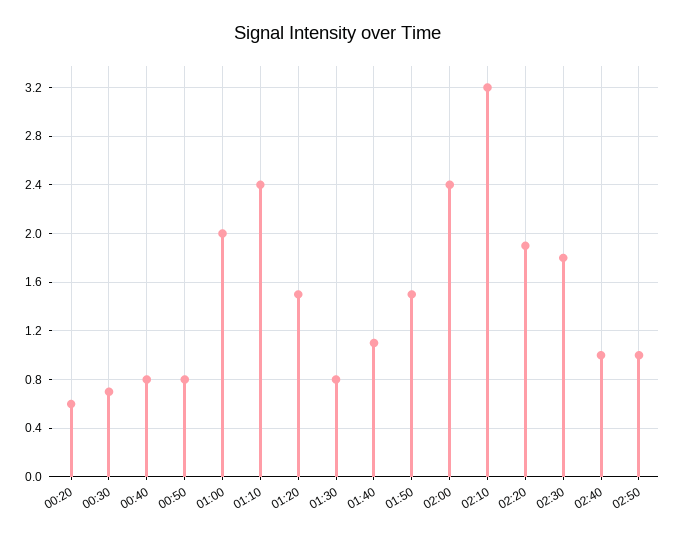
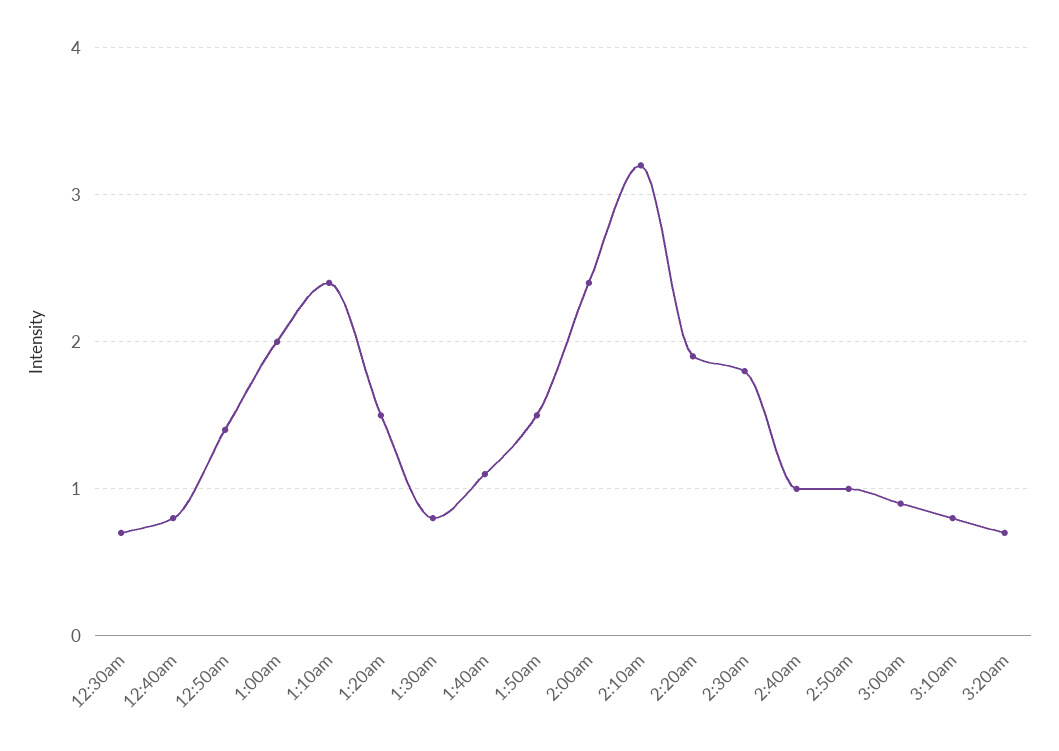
00:20: 0.6 -> none
00:50: 0.8 -> 1.4
3:00am: none -> 0.9
3:10am: none -> 0.8
3:20am: none -> 0.7

